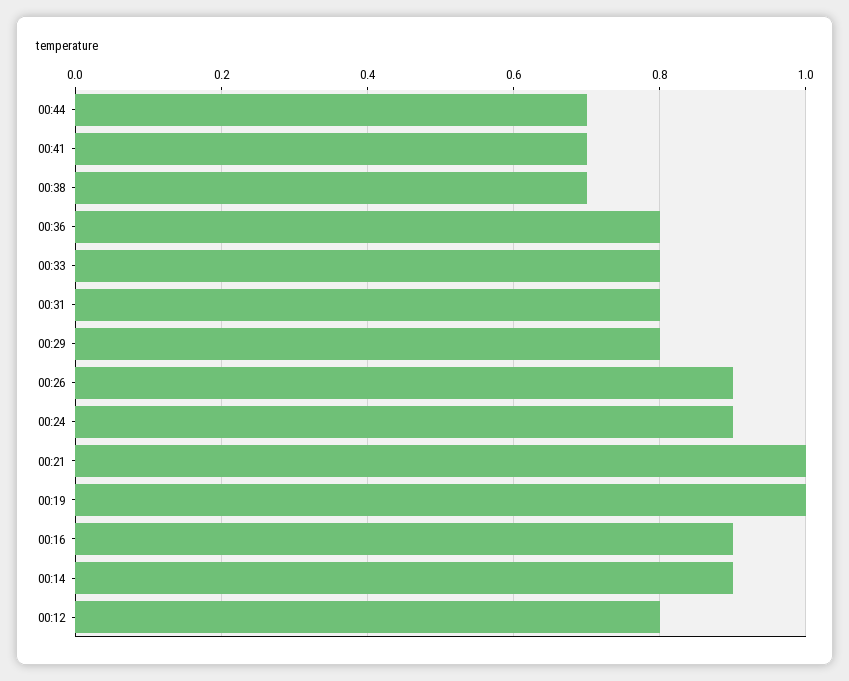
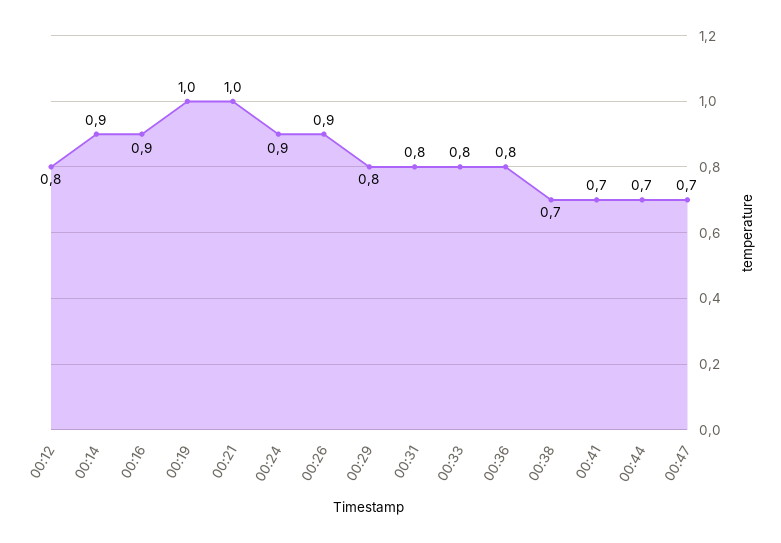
00:47: none -> 0.7

